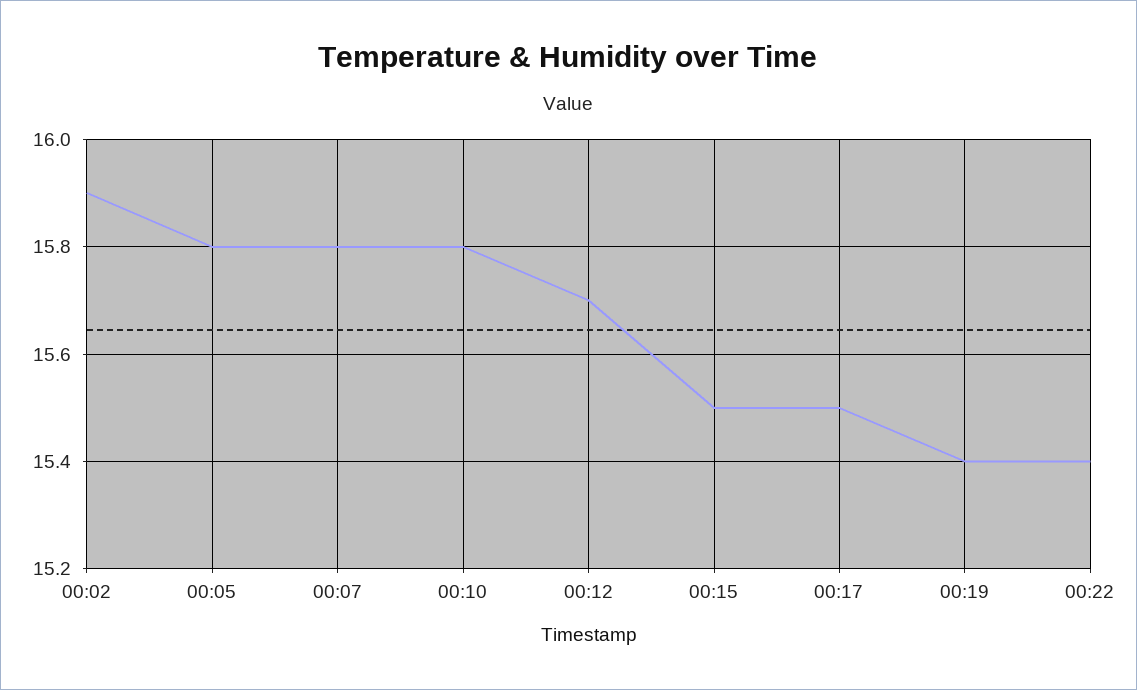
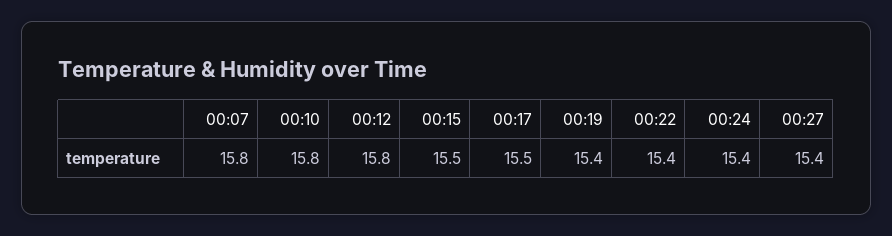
00:02: 15.9 -> none
00:05: 15.8 -> none
00:12: 15.7 -> 15.8
00:24: none -> 15.4
00:27: none -> 15.4

